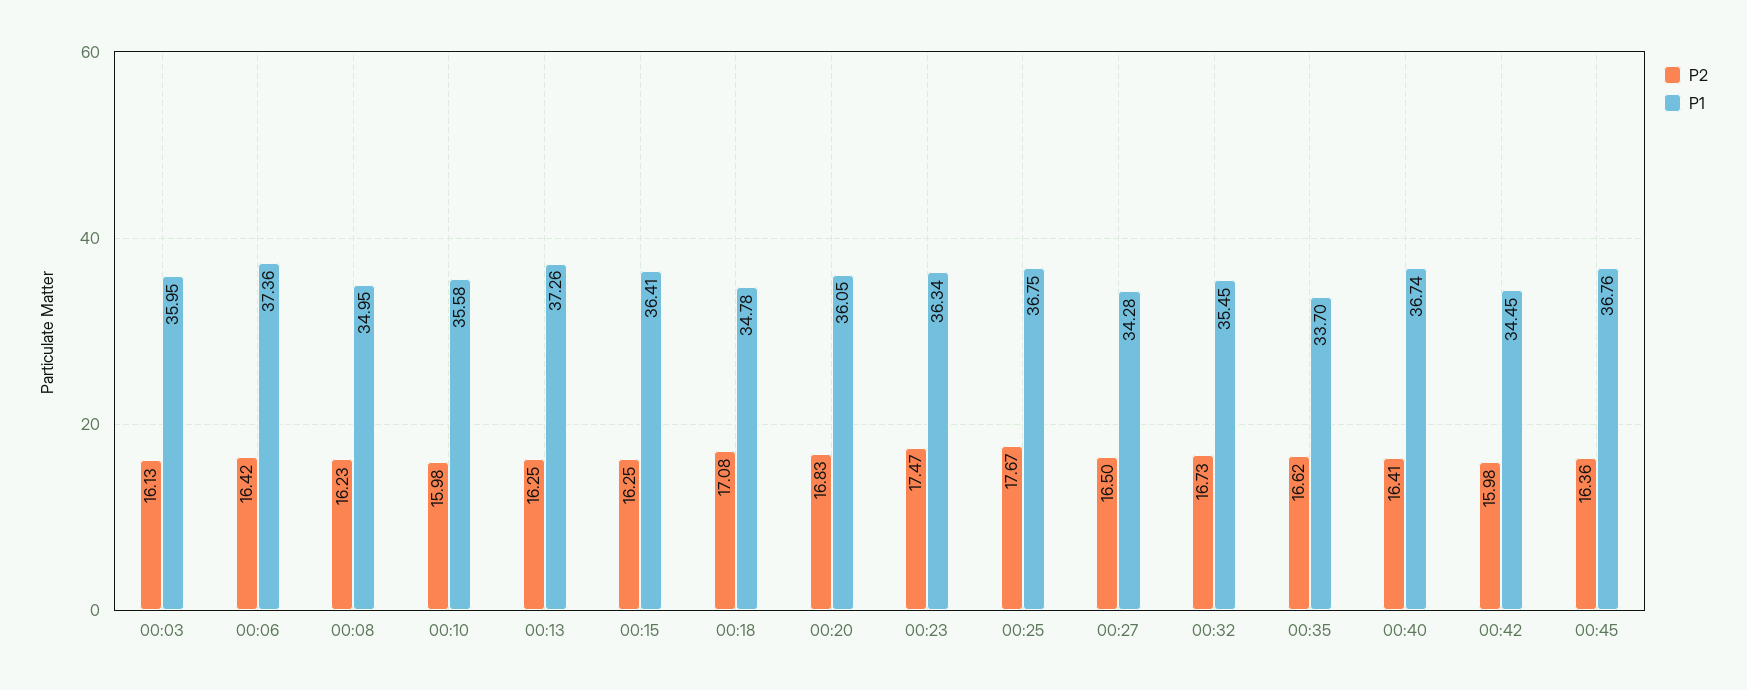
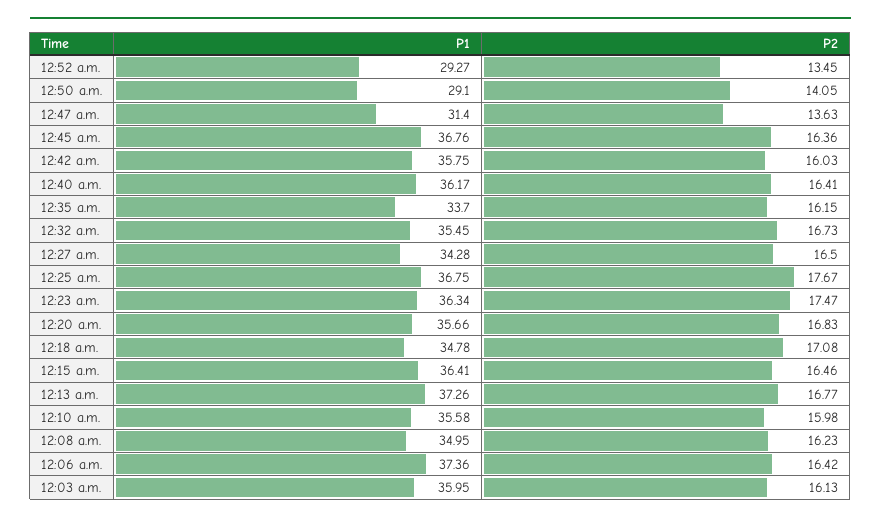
P2, 00:13: 16.25 -> 16.77
P2, 00:15: 16.25 -> 16.46
P1, 00:20: 36.05 -> 35.66
P2, 00:35: 16.62 -> 16.15
P1, 00:40: 36.74 -> 36.17
P2, 00:42: 15.98 -> 16.03
P1, 00:42: 34.45 -> 35.75
P1, 12:52 a.m.: none -> 29.27
P2, 12:52 a.m.: none -> 13.45
P1, 12:50 a.m.: none -> 29.1
P2, 12:50 a.m.: none -> 14.05
P1, 12:47 a.m.: none -> 31.4
P2, 12:47 a.m.: none -> 13.63

